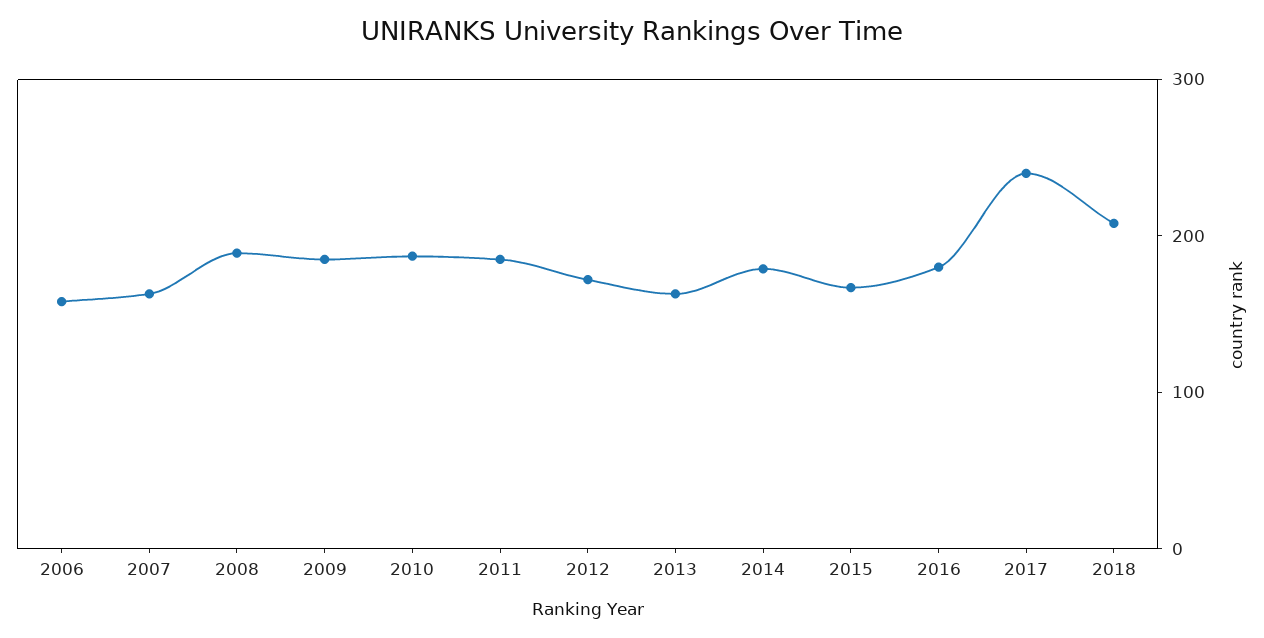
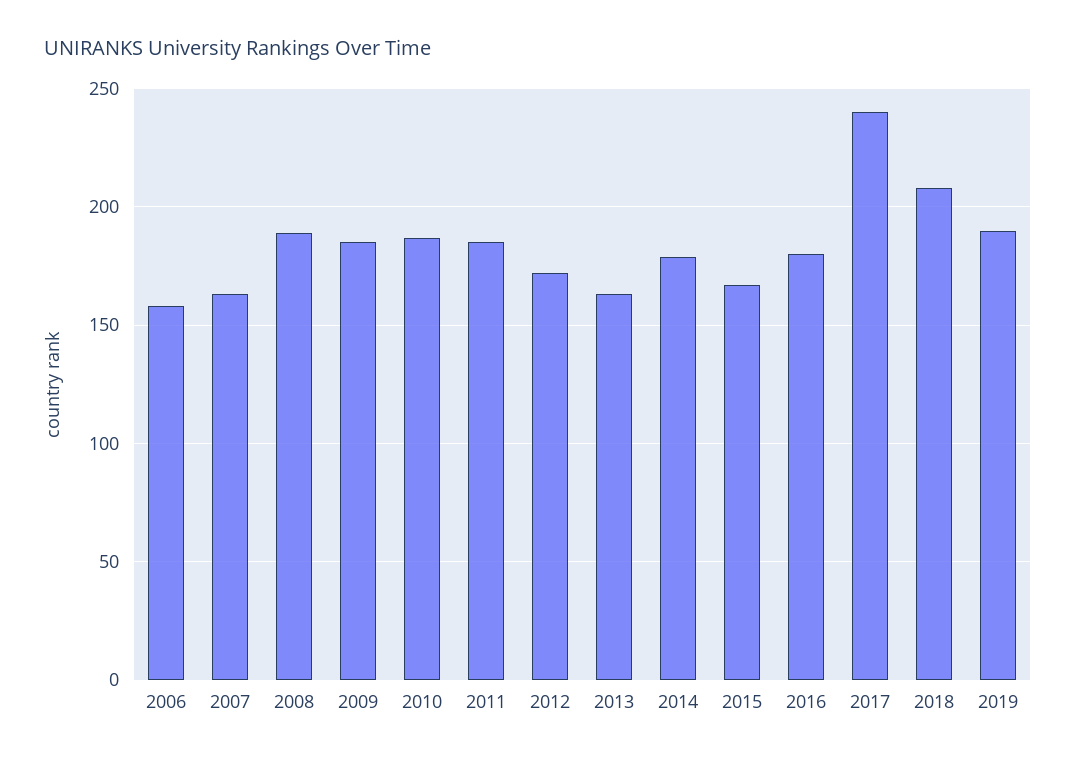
2019: none -> 190

